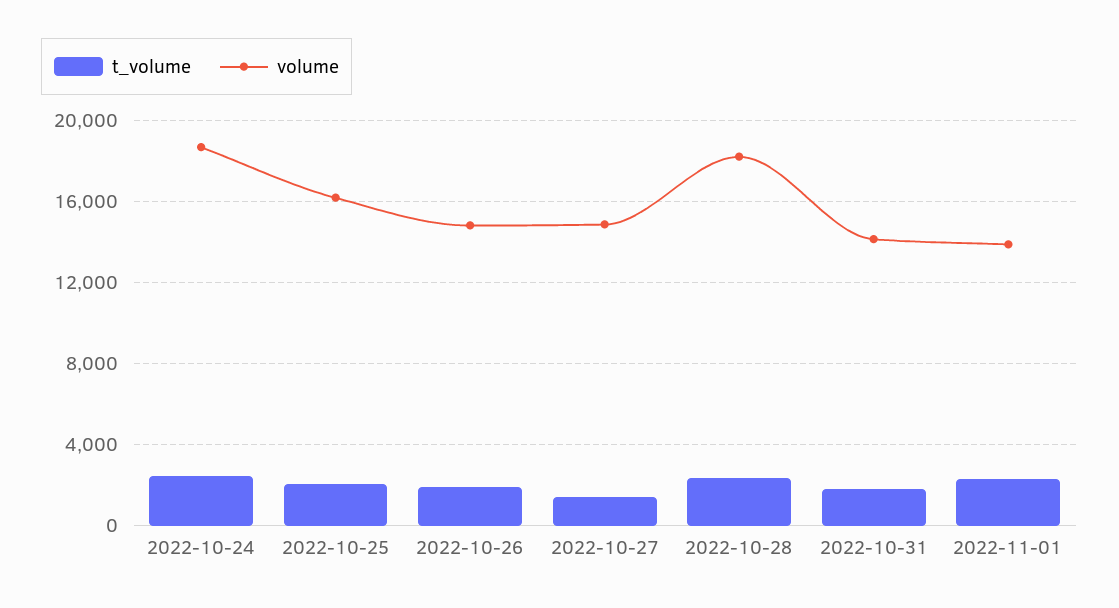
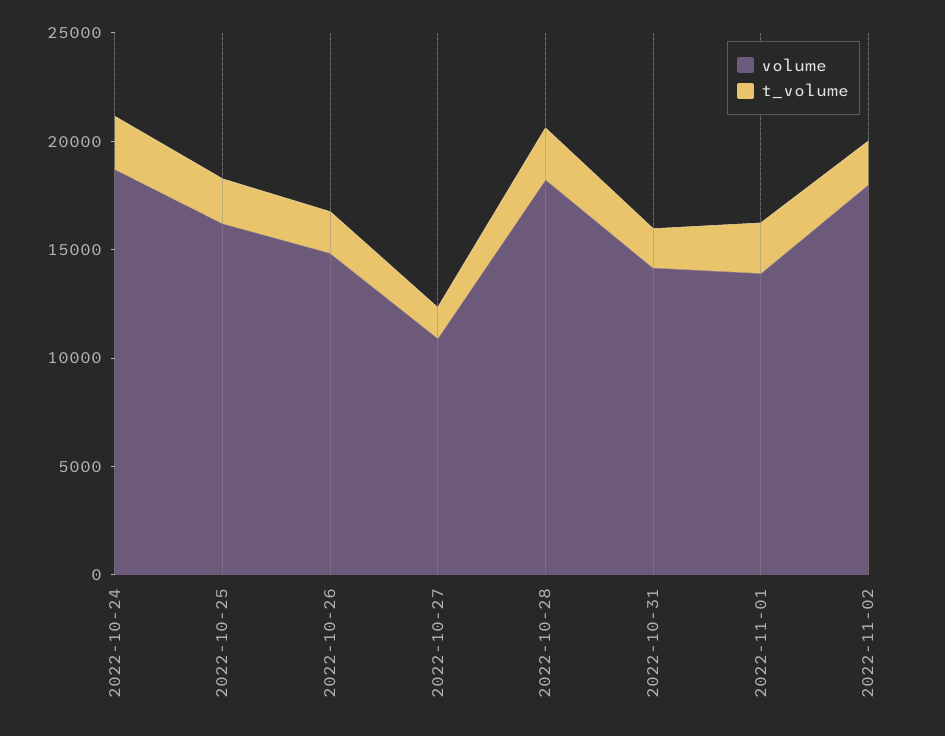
volume, 2022-10-27: 15000 -> 11000
volume, 2022-11-02: none -> 18000
t_volume, 2022-11-02: none -> 2000

